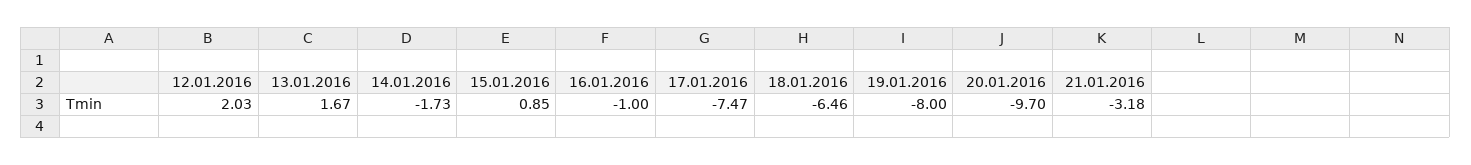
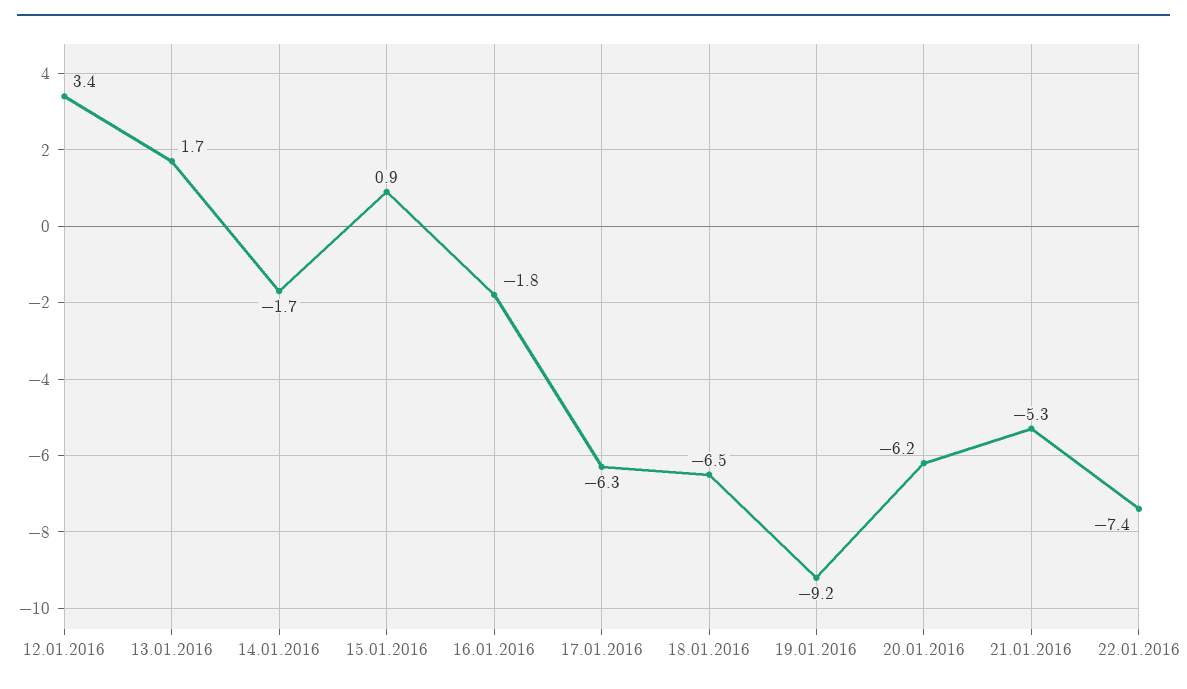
12.01.2016: 2.03 -> 3.4
16.01.2016: -1 -> -1.8
17.01.2016: -7.47 -> -6.3
19.01.2016: -8 -> -9.2
20.01.2016: -9.7 -> -6.2
21.01.2016: -3.18 -> -5.3
22.01.2016: none -> -7.4

